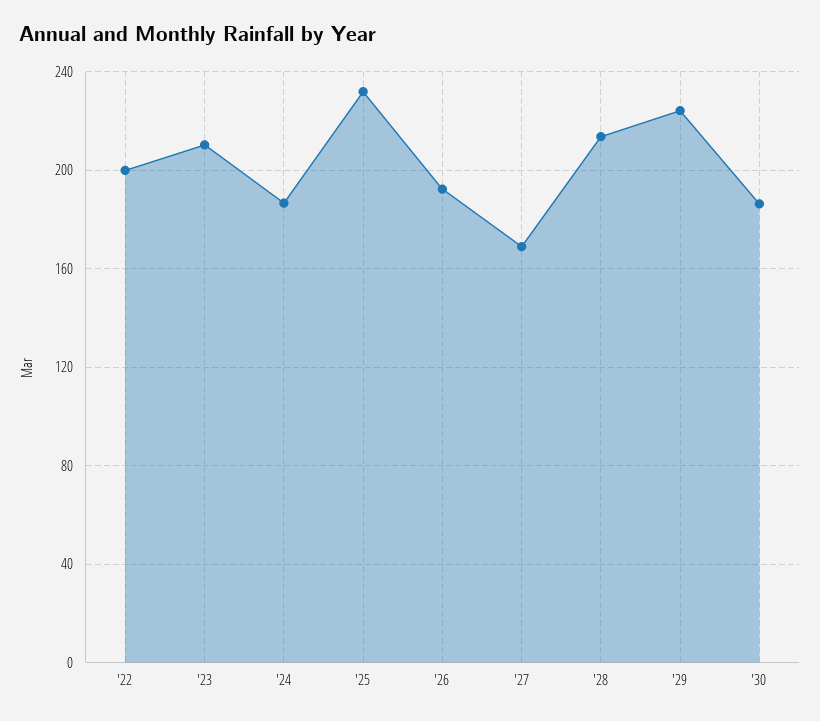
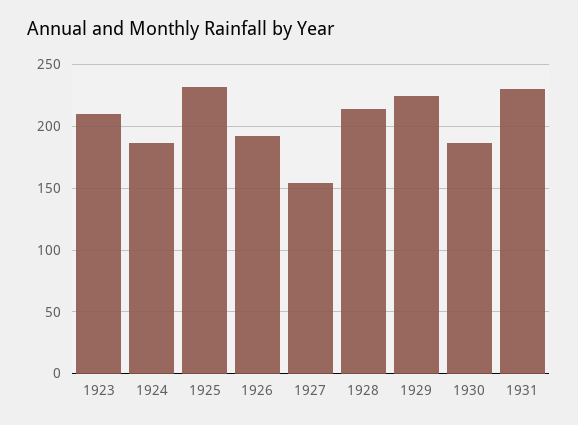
'22: 200 -> none
'27: 170 -> 155
1931: none -> 230

